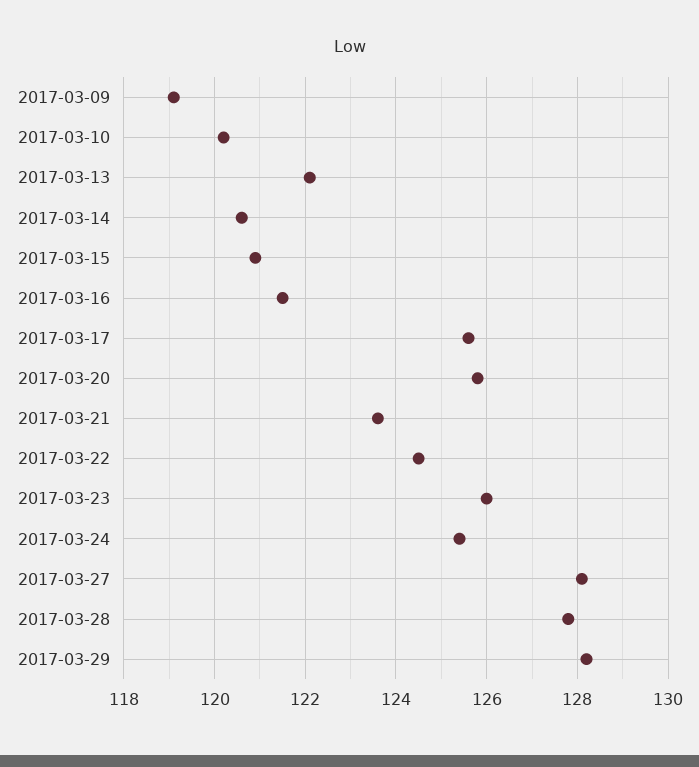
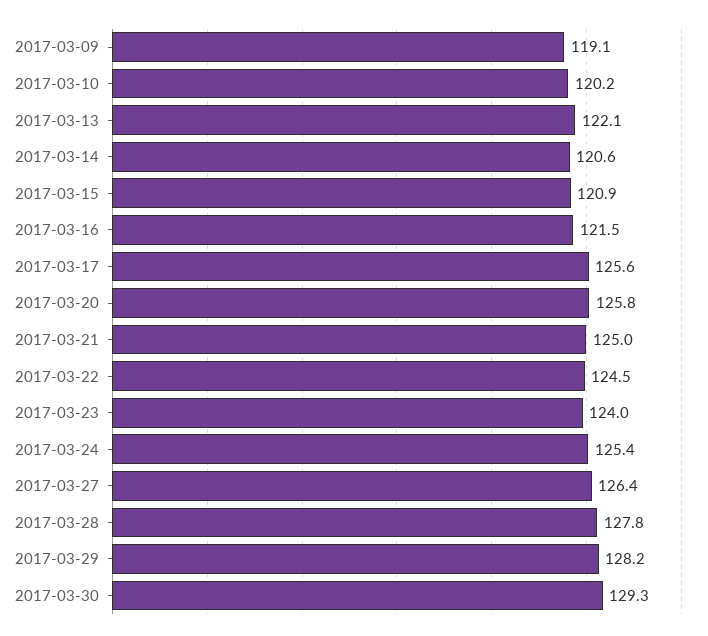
2017-03-21: 123.5 -> 125
2017-03-23: 126 -> 124
2017-03-27: 128 -> 126.4
2017-03-30: none -> 129.3

